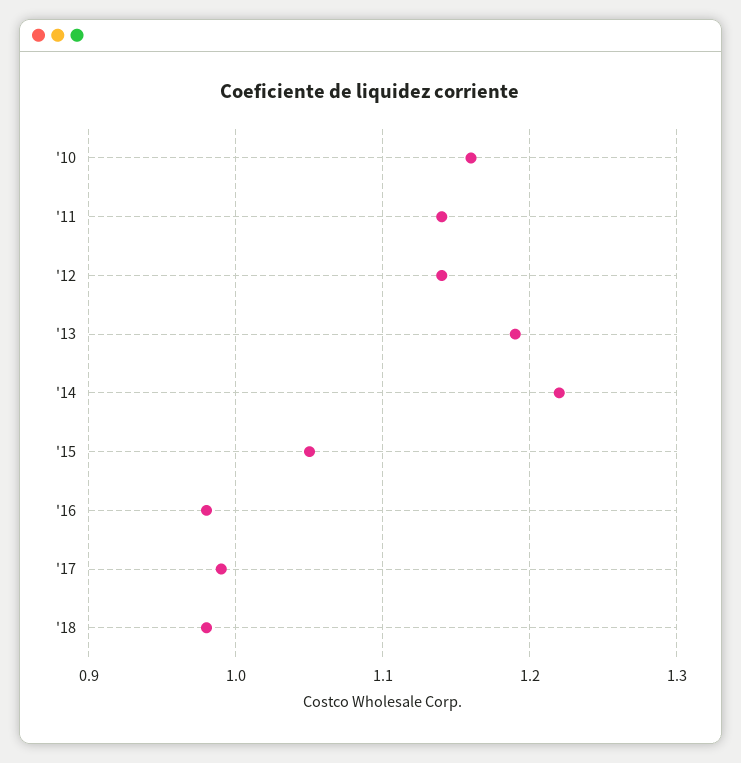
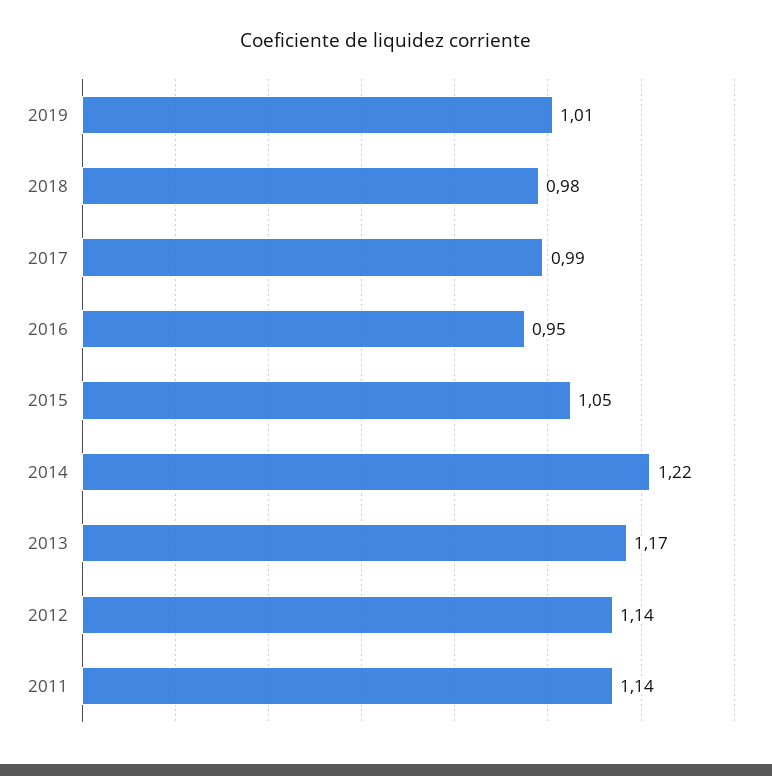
'10: 1.16 -> none
'13: 1.19 -> 1.17
'16: 0.98 -> 0.95
2019: none -> 1.01

